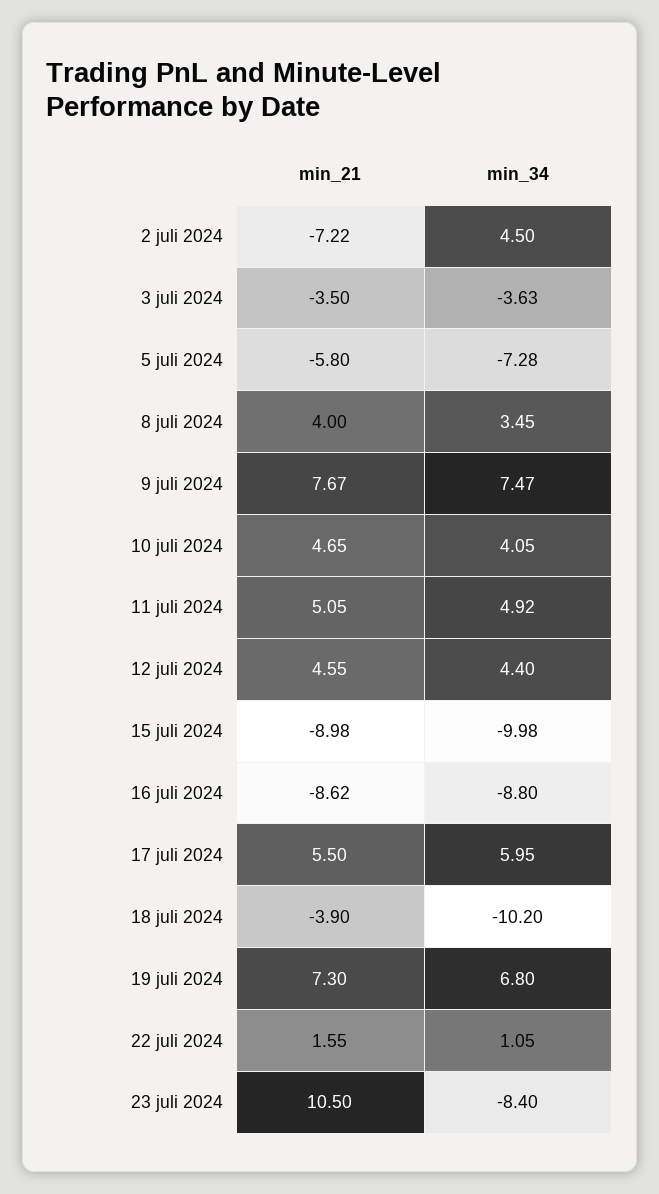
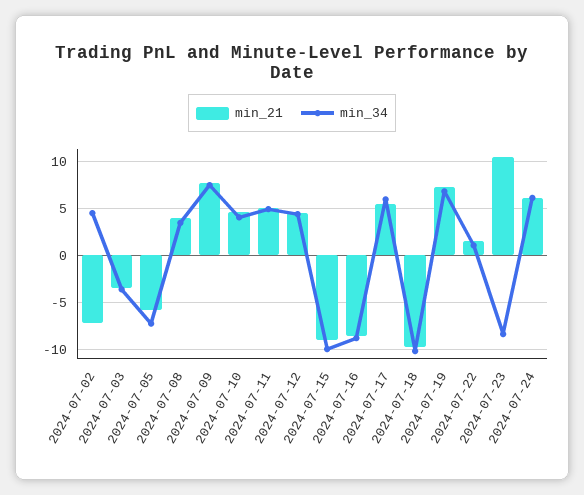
min_21, 18 juli 2024: -3.9 -> -10
min_21, 2024-07-24: none -> 6
min_34, 2024-07-24: none -> 6

